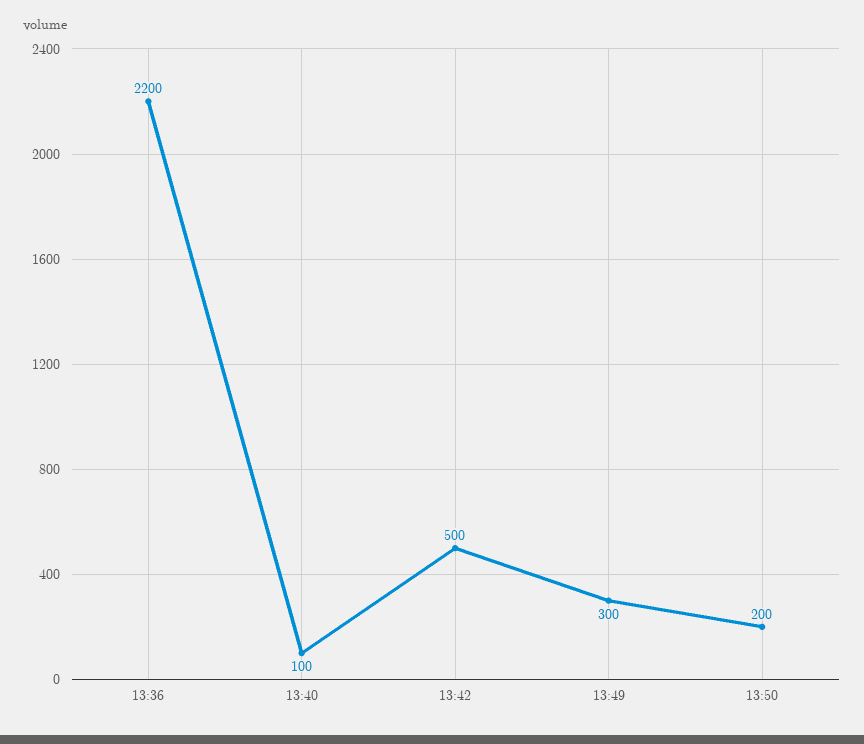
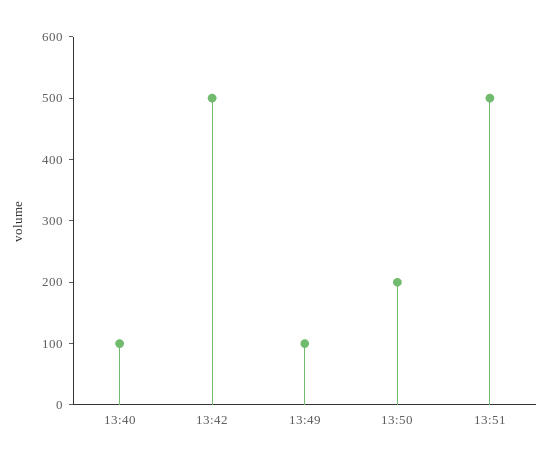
13:36: 2200 -> none
13:49: 300 -> 100
13:51: none -> 500

